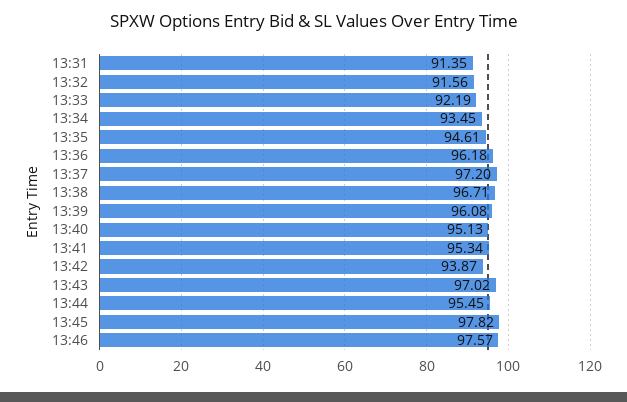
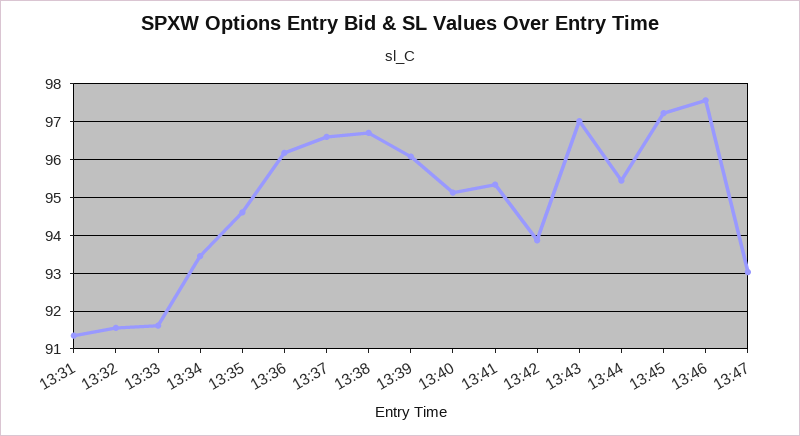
13:33: 92.19 -> 91.6
13:37: 97.2 -> 96.6
13:45: 97.82 -> 97.2
13:47: none -> 93

